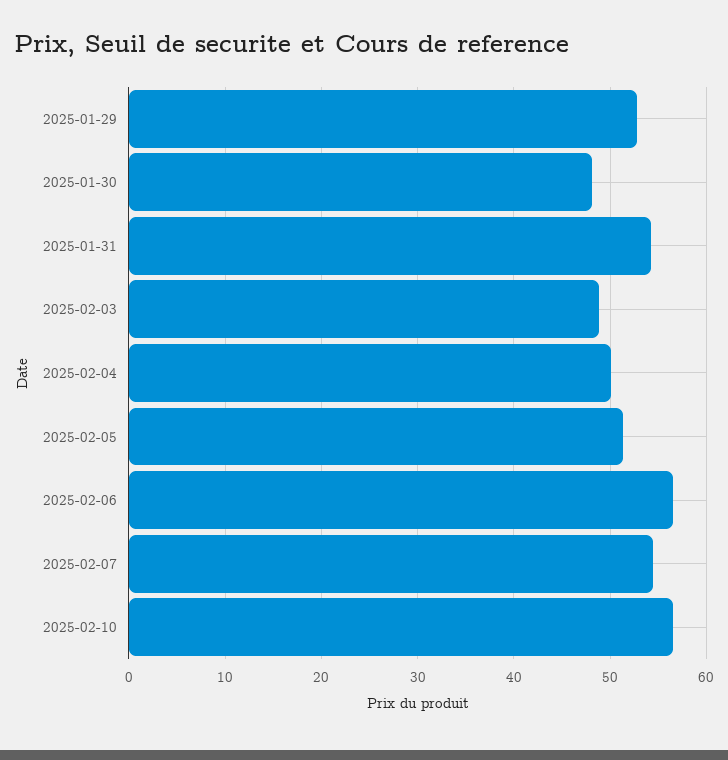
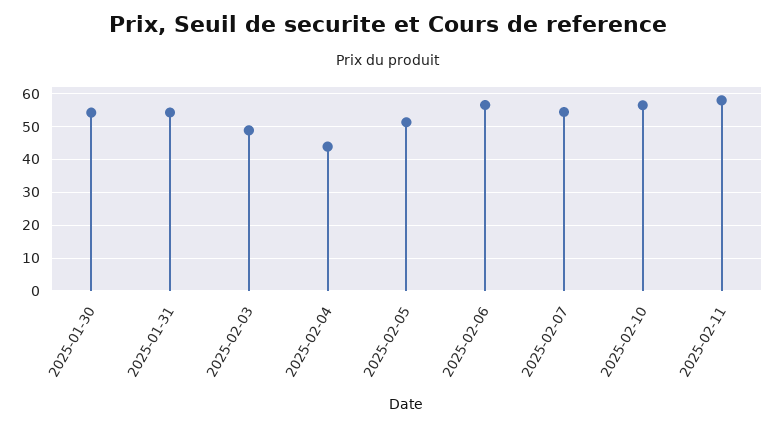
2025-01-29: 53 -> none
2025-01-30: 48 -> 54
2025-02-04: 50 -> 44
2025-02-11: none -> 58

